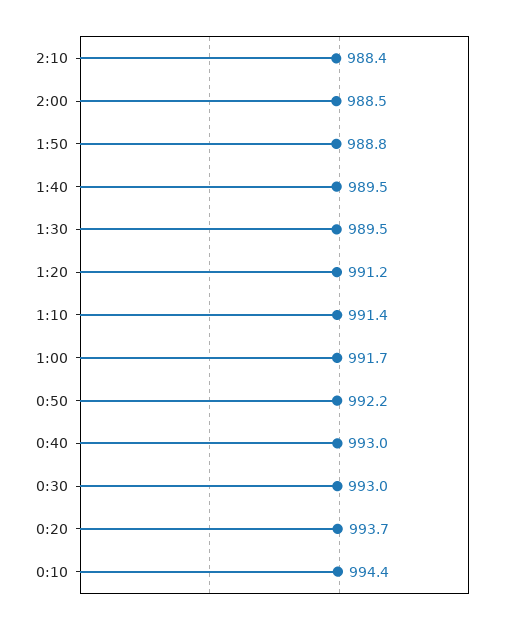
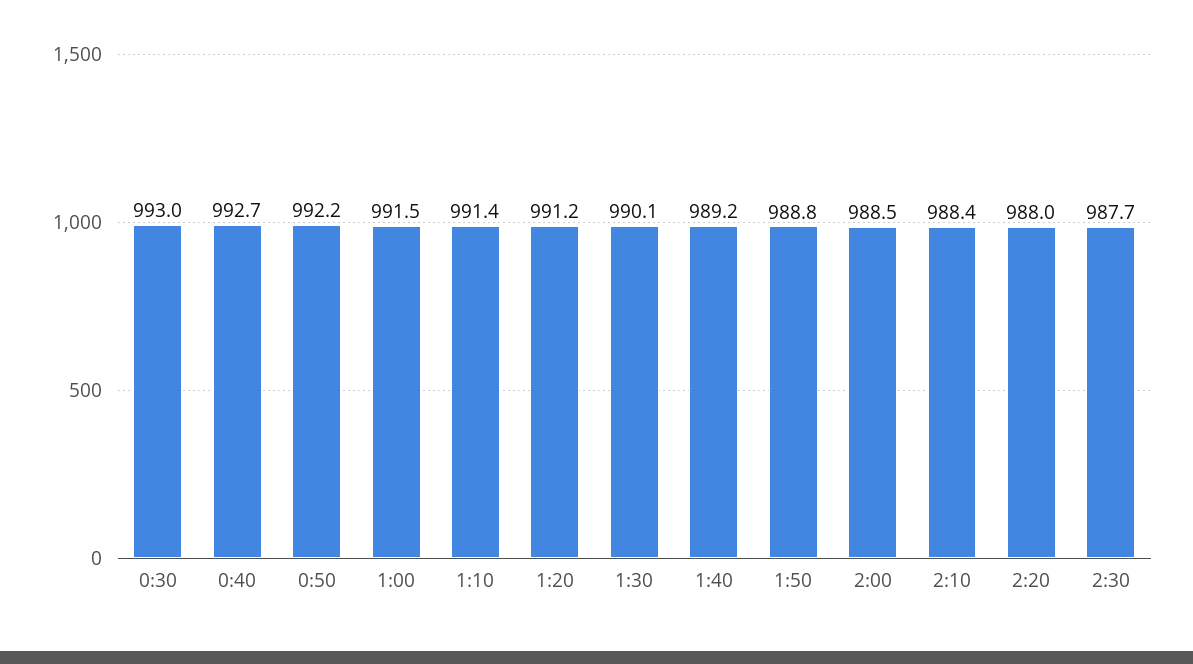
1:40: 989.5 -> 989.2
1:30: 989.5 -> 990.1
1:00: 991.7 -> 991.5
0:40: 993 -> 992.7
0:20: 993.7 -> none
0:10: 994.4 -> none
2:20: none -> 988
2:30: none -> 987.7

